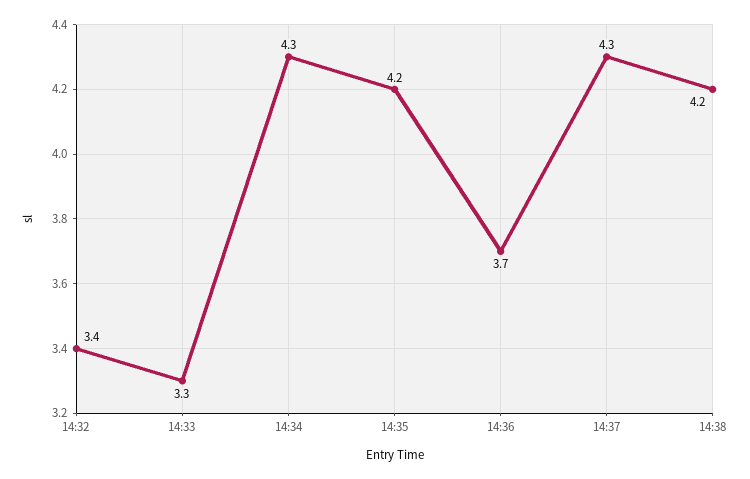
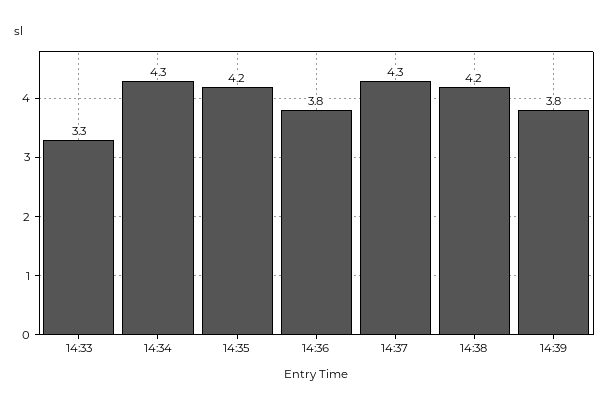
14:32: 3.4 -> none
14:36: 3.7 -> 3.8
14:39: none -> 3.8

